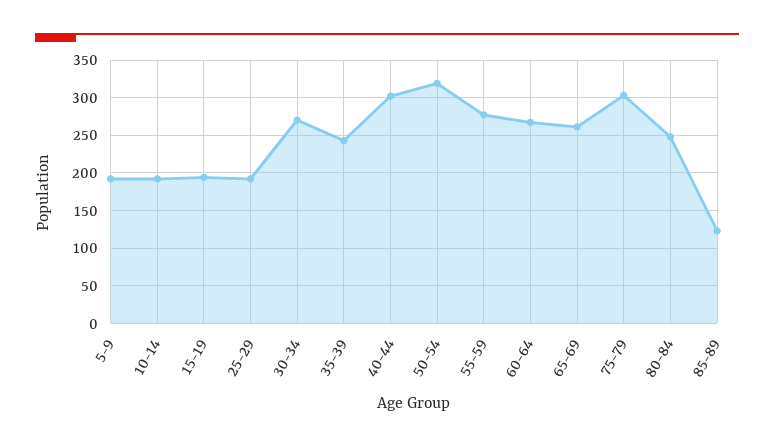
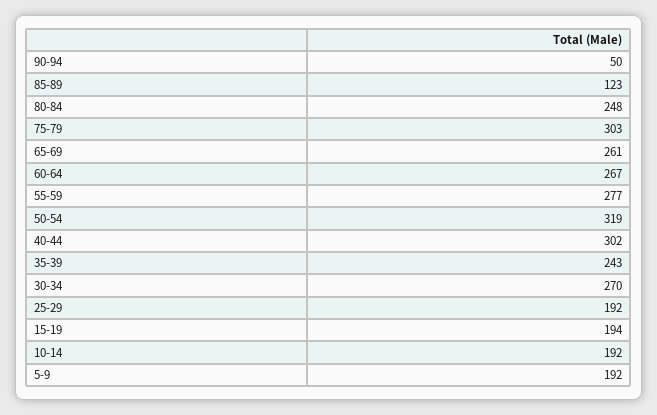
90-94: none -> 50

